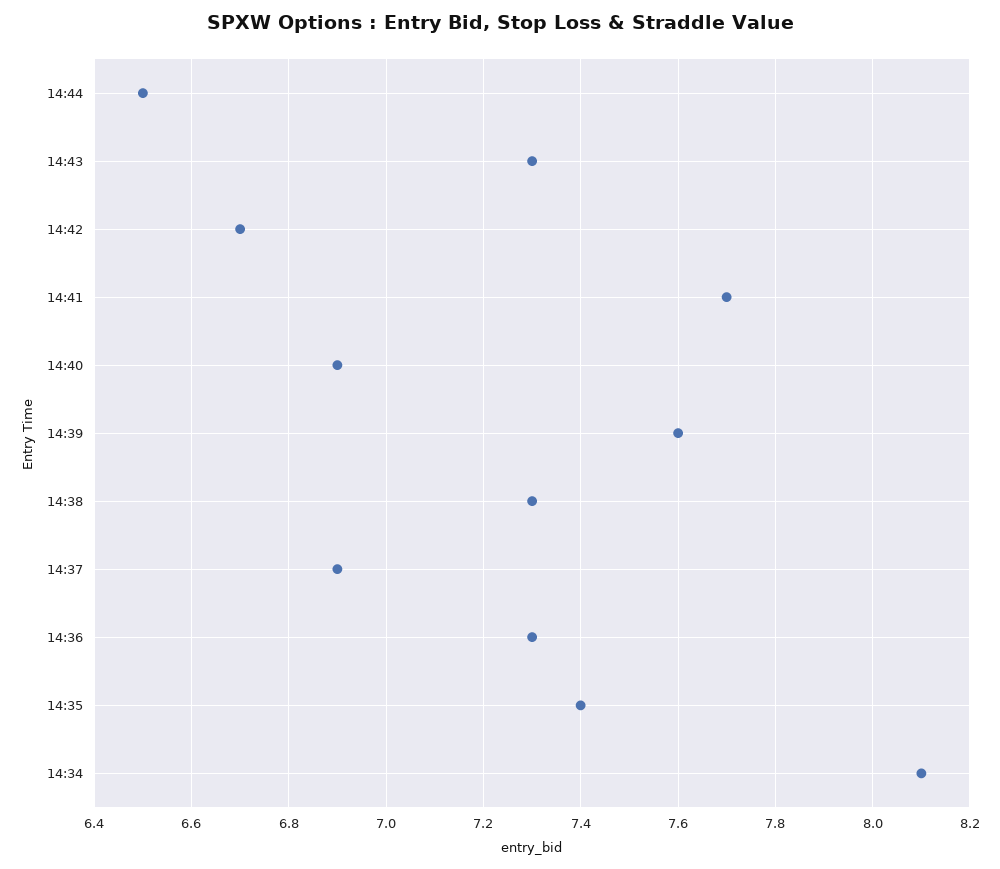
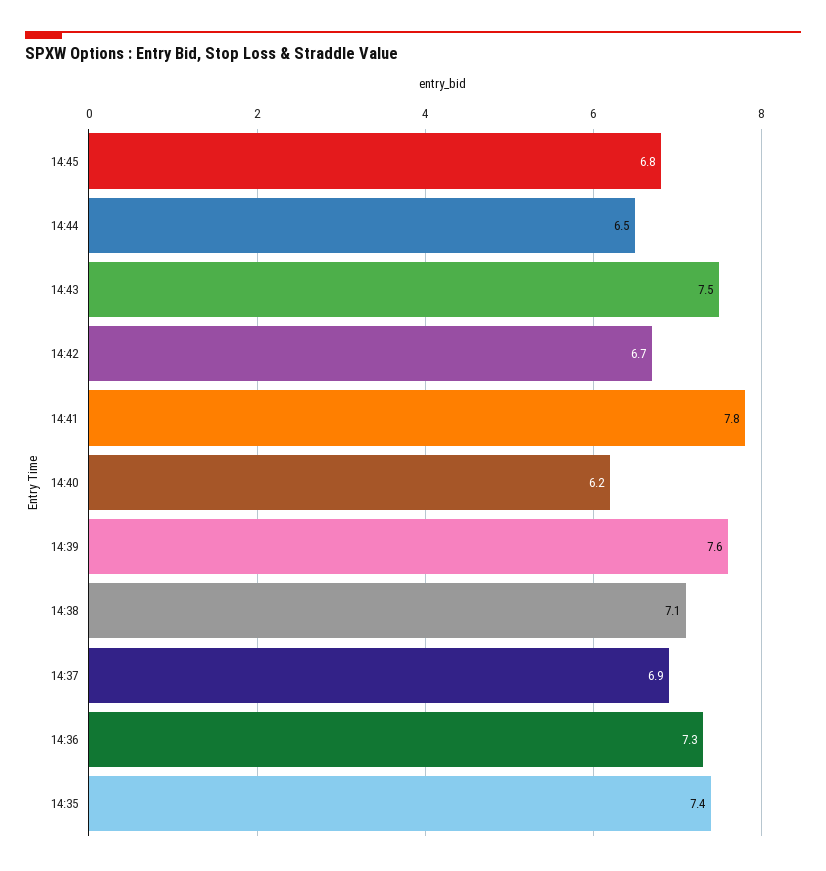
14:43: 7.3 -> 7.5
14:41: 7.7 -> 7.8
14:40: 6.9 -> 6.2
14:38: 7.3 -> 7.1
14:34: 8.1 -> none
14:45: none -> 6.8

